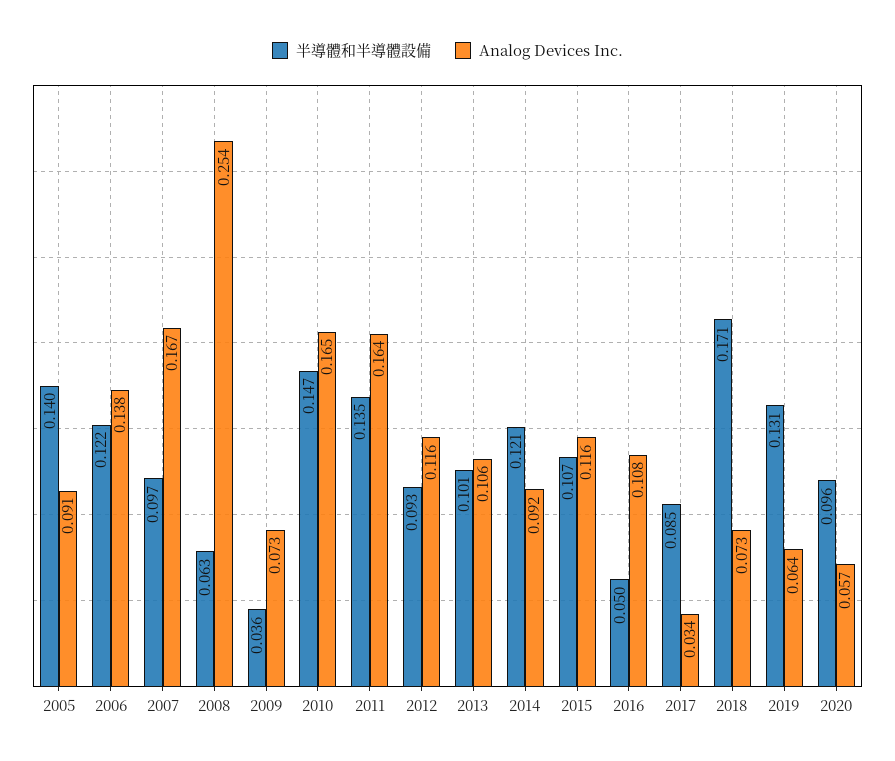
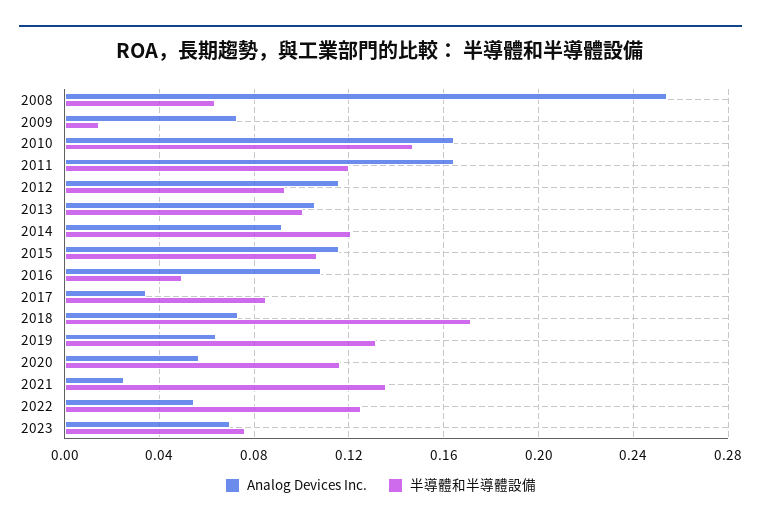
半導體和半導體設備, 2005: 0.14 -> none
Analog Devices Inc., 2005: 0.091 -> none
半導體和半導體設備, 2006: 0.122 -> none
Analog Devices Inc., 2006: 0.138 -> none
半導體和半導體設備, 2007: 0.097 -> none
Analog Devices Inc., 2007: 0.167 -> none
半導體和半導體設備, 2009: 0.036 -> 0.015
半導體和半導體設備, 2011: 0.135 -> 0.12
半導體和半導體設備, 2020: 0.096 -> 0.115
Analog Devices Inc., 2021: none -> 0.025
半導體和半導體設備, 2021: none -> 0.135
Analog Devices Inc., 2022: none -> 0.055
半導體和半導體設備, 2022: none -> 0.125
Analog Devices Inc., 2023: none -> 0.07
半導體和半導體設備, 2023: none -> 0.075

